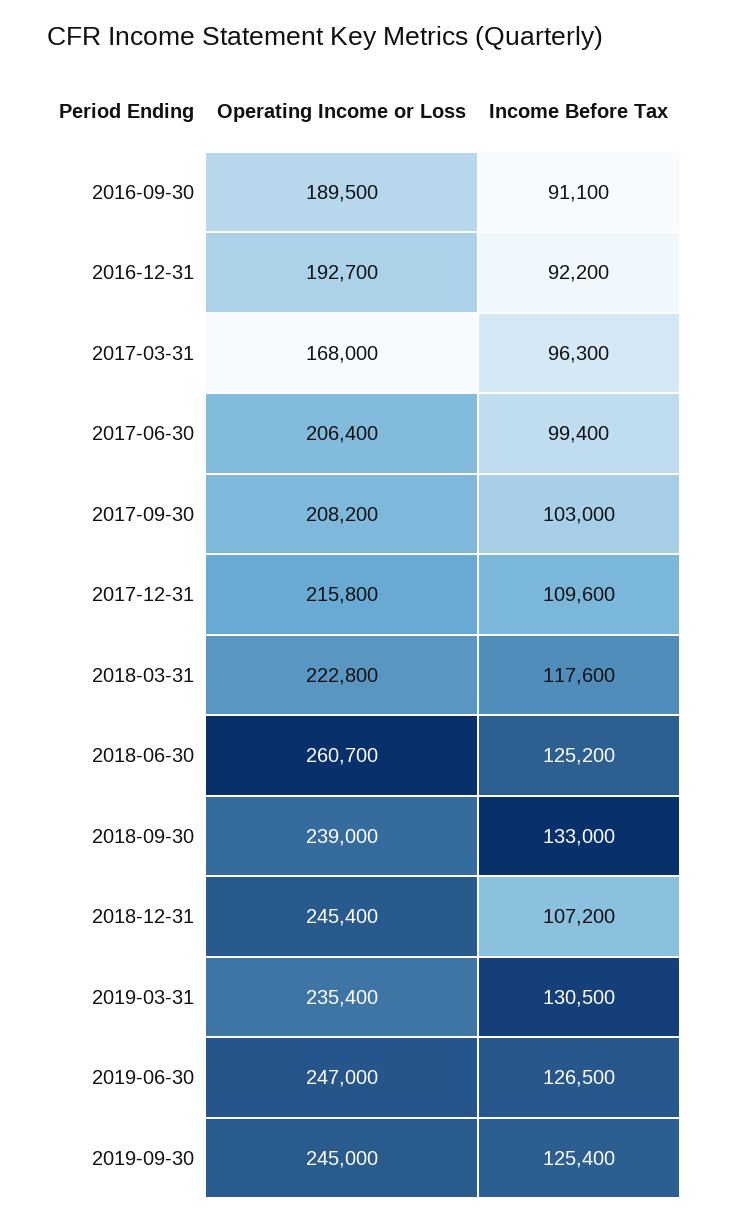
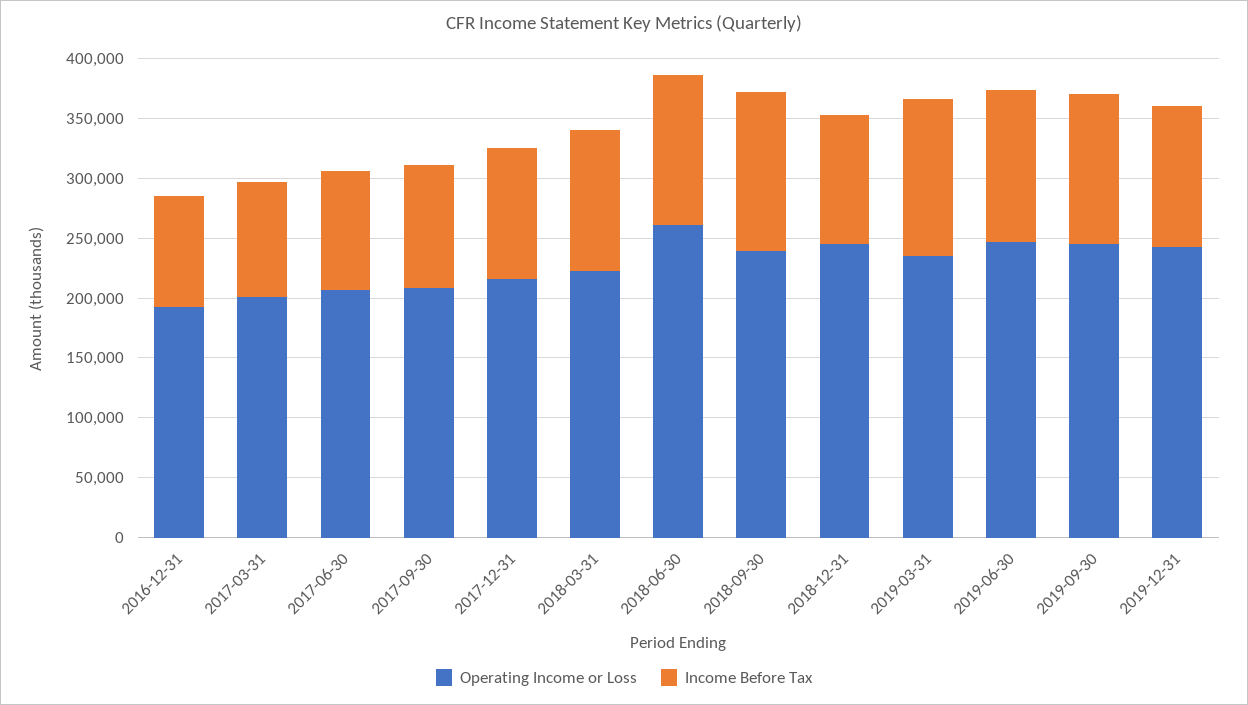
Operating Income or Loss, 2016-09-30: 189500 -> none
Income Before Tax, 2016-09-30: 91100 -> none
Operating Income or Loss, 2017-03-31: 168000 -> 200000
Operating Income or Loss, 2019-12-31: none -> 240000
Income Before Tax, 2019-12-31: none -> 120000

